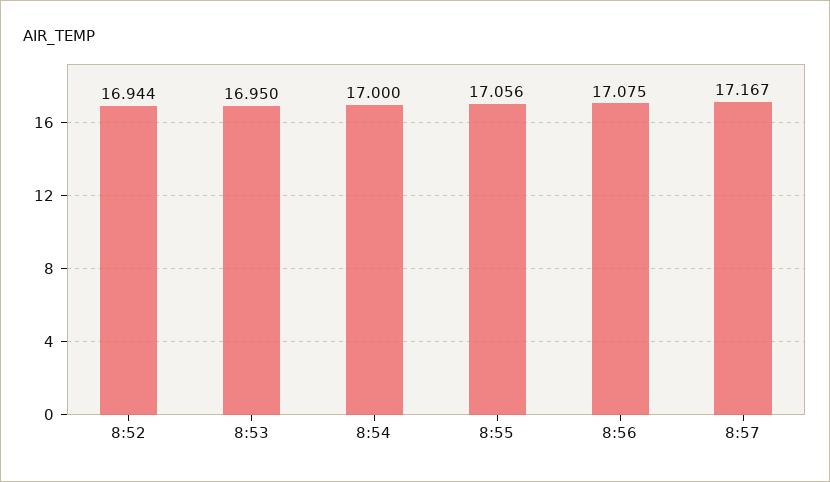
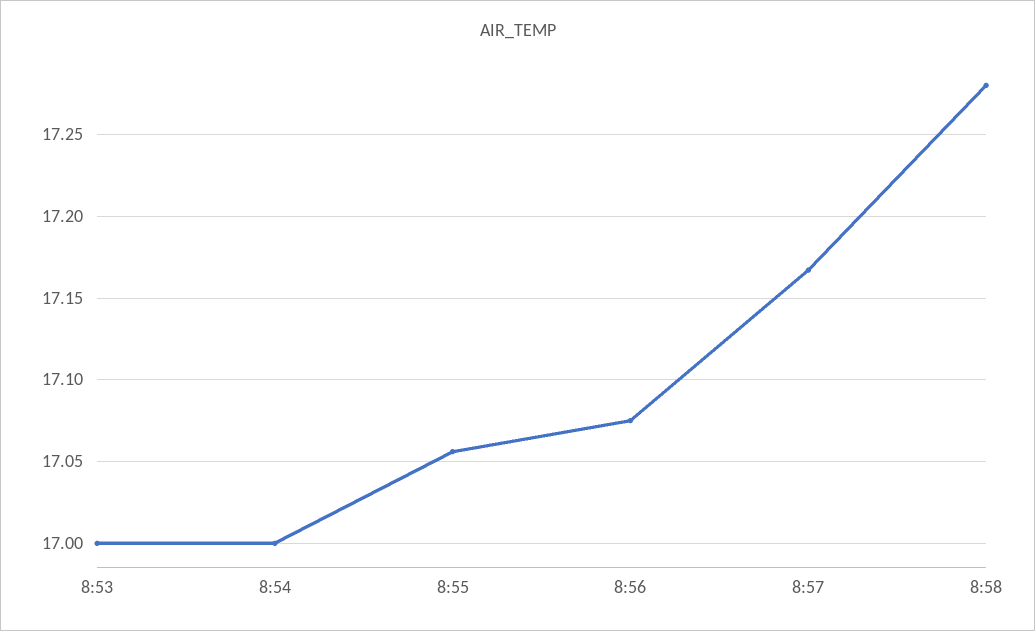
8:52: 16.944 -> none
8:53: 16.95 -> 17
8:58: none -> 17.28

